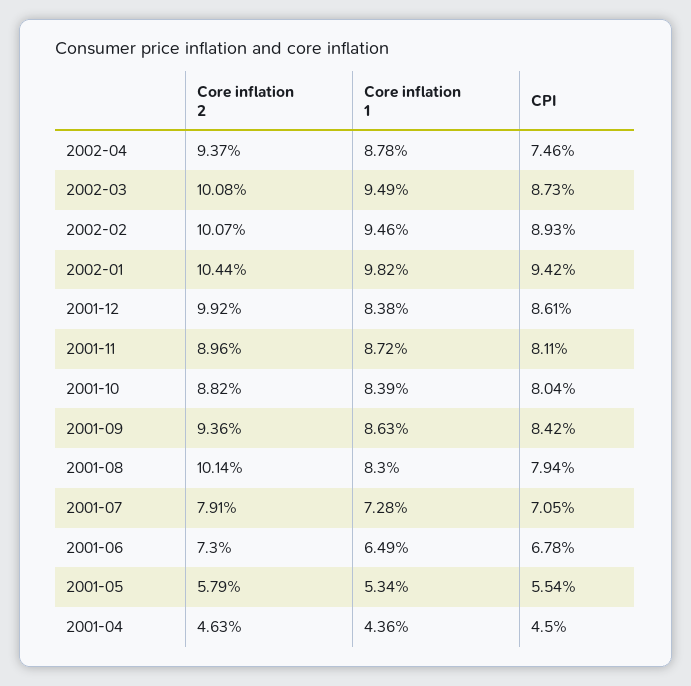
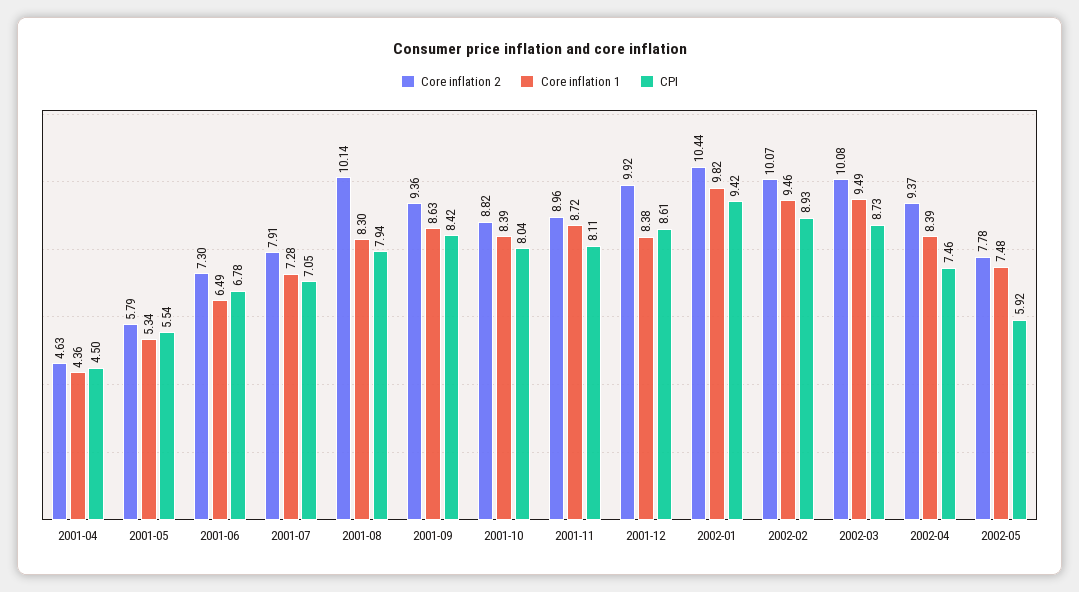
Core inflation 1, 2002-04: 8.78 -> 8.39
Core inflation 2, 2002-05: none -> 7.78
Core inflation 1, 2002-05: none -> 7.48
CPI, 2002-05: none -> 5.92

